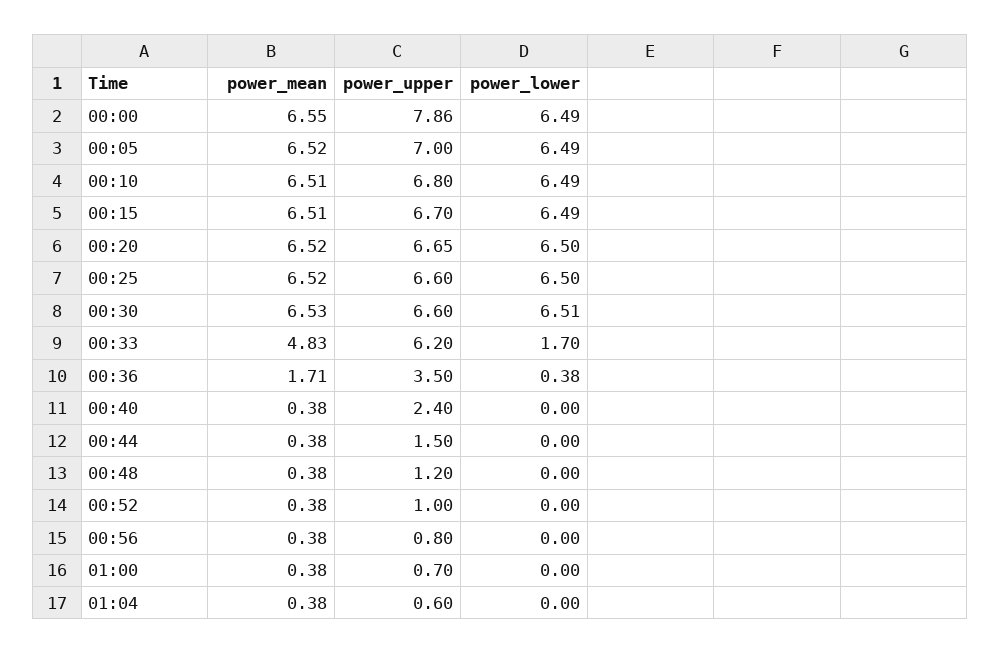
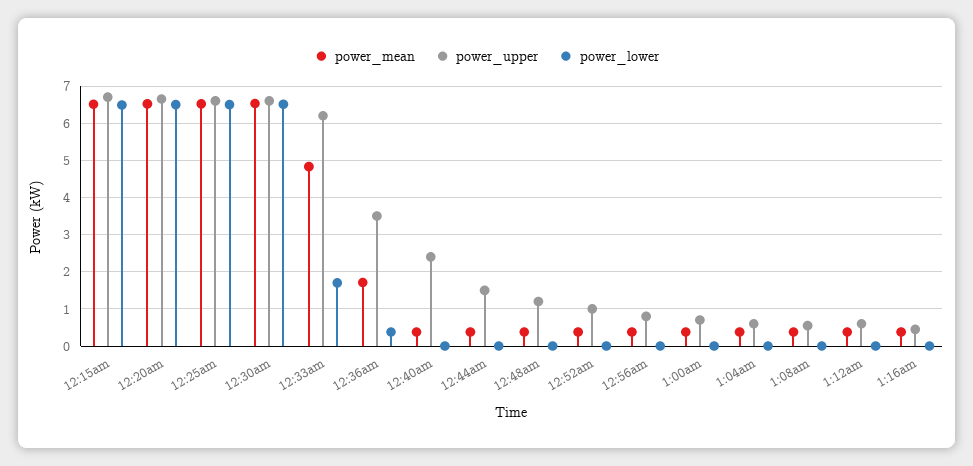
power_mean, 00:00: 6.55 -> none
power_upper, 00:00: 7.86 -> none
power_lower, 00:00: 6.49 -> none
power_mean, 00:05: 6.52 -> none
power_upper, 00:05: 7 -> none
power_lower, 00:05: 6.49 -> none
power_mean, 00:10: 6.51 -> none
power_upper, 00:10: 6.8 -> none
power_lower, 00:10: 6.49 -> none
power_mean, 1:08am: none -> 0.4
power_upper, 1:08am: none -> 0.6
power_lower, 1:08am: none -> 0
power_mean, 1:12am: none -> 0.4
power_upper, 1:12am: none -> 0.6
power_lower, 1:12am: none -> 0
power_mean, 1:16am: none -> 0.4
power_upper, 1:16am: none -> 0.4
power_lower, 1:16am: none -> 0

